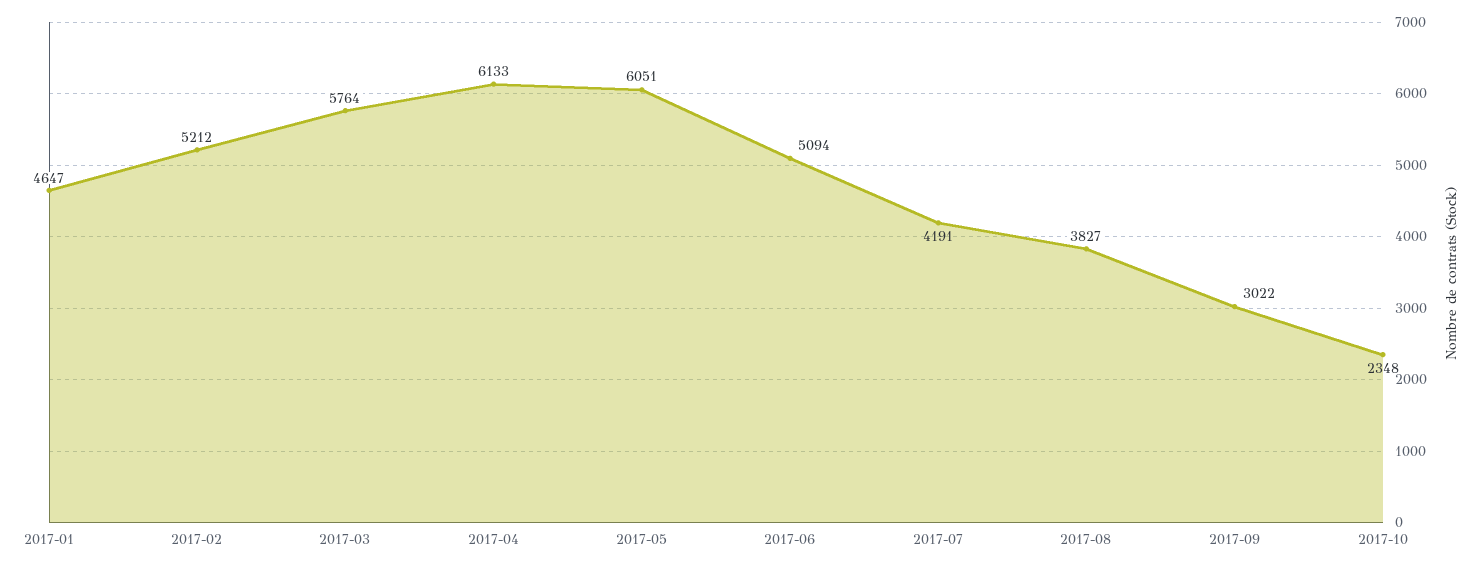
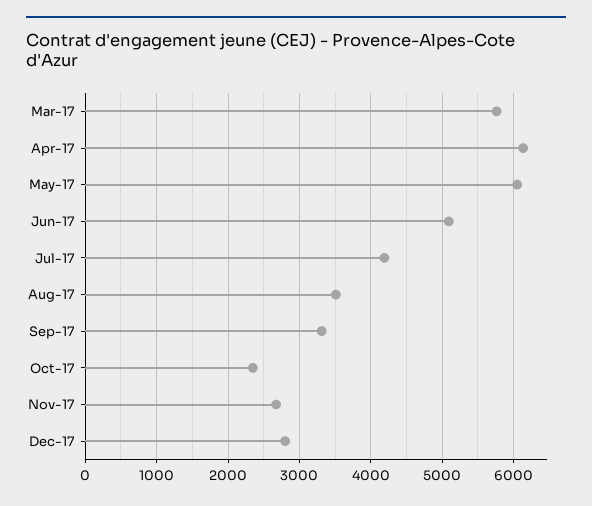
2017-01: 4647 -> none
2017-02: 5212 -> none
2017-08: 3827 -> 3500
2017-09: 3022 -> 3300
Nov-17: none -> 2700
Dec-17: none -> 2800

